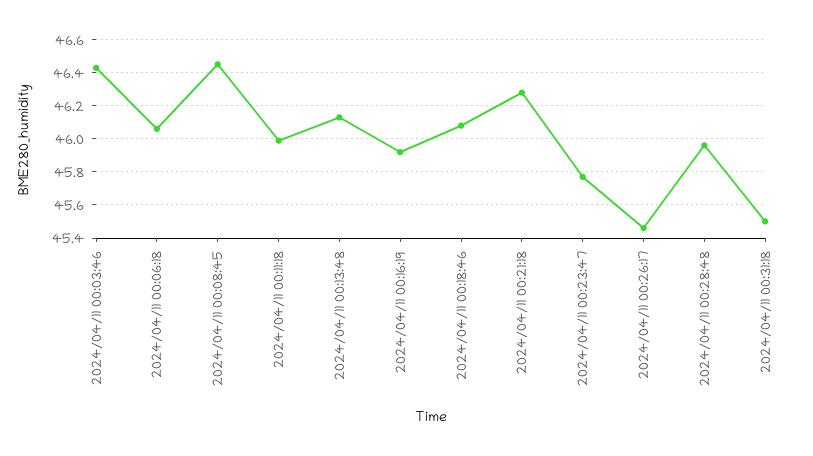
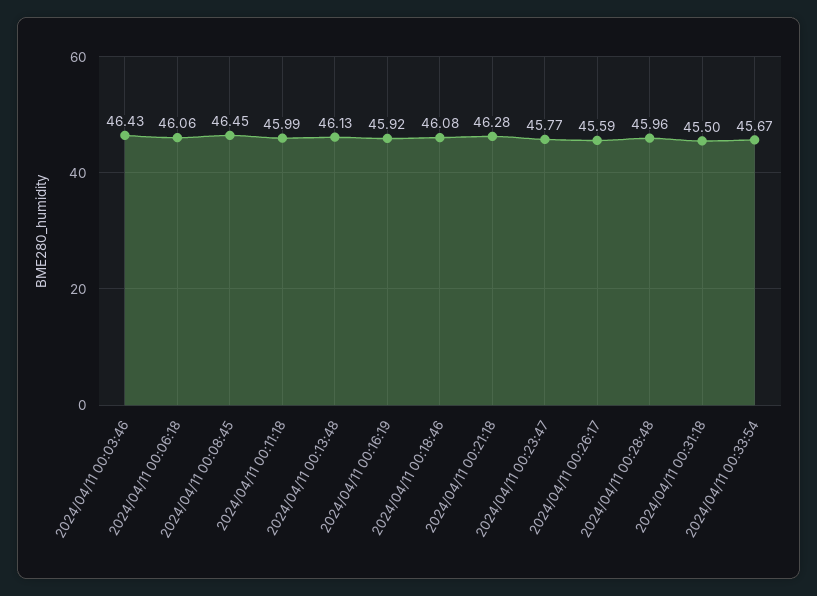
2024/04/11 00:26:17: 45.45 -> 45.59
2024/04/11 00:33:54: none -> 45.67

